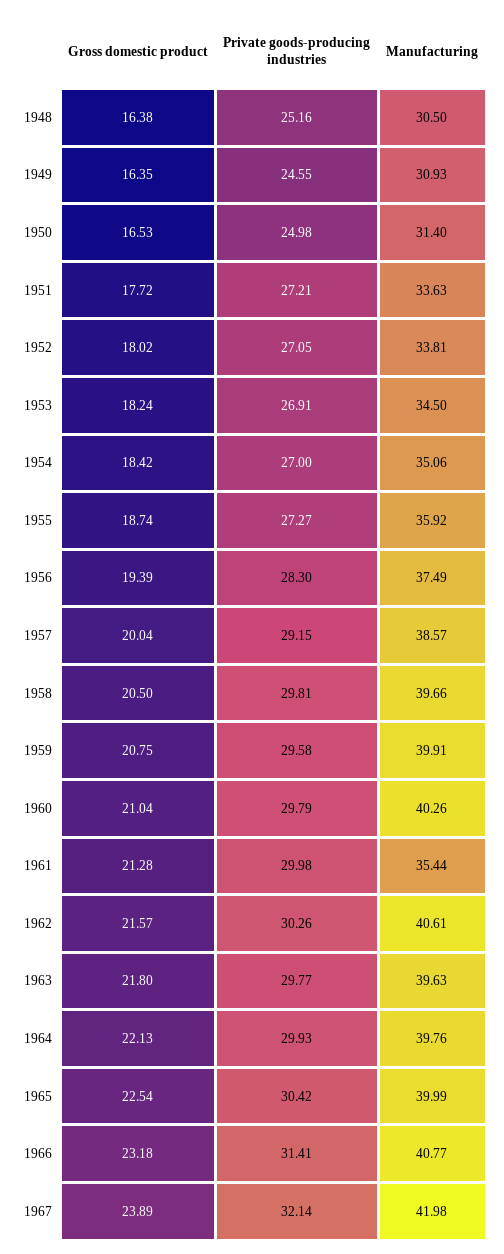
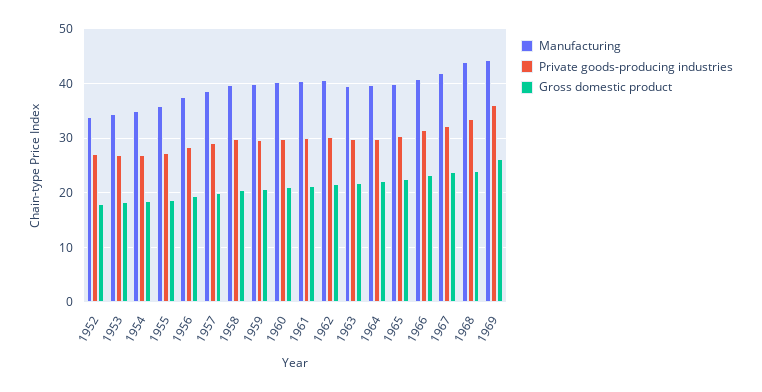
Gross domestic product, 1948: 16.38 -> none
Private goods-producing industries, 1948: 25.16 -> none
Manufacturing, 1948: 30.5 -> none
Gross domestic product, 1949: 16.35 -> none
Private goods-producing industries, 1949: 24.55 -> none
Manufacturing, 1949: 30.93 -> none
Gross domestic product, 1950: 16.53 -> none
Private goods-producing industries, 1950: 24.98 -> none
Manufacturing, 1950: 31.4 -> none
Gross domestic product, 1951: 17.72 -> none
Private goods-producing industries, 1951: 27.21 -> none
Manufacturing, 1951: 33.63 -> none
Manufacturing, 1961: 35.44 -> 40
Manufacturing, 1968: none -> 44
Private goods-producing industries, 1968: none -> 34
Gross domestic product, 1968: none -> 24
Manufacturing, 1969: none -> 44
Private goods-producing industries, 1969: none -> 36
Gross domestic product, 1969: none -> 26

